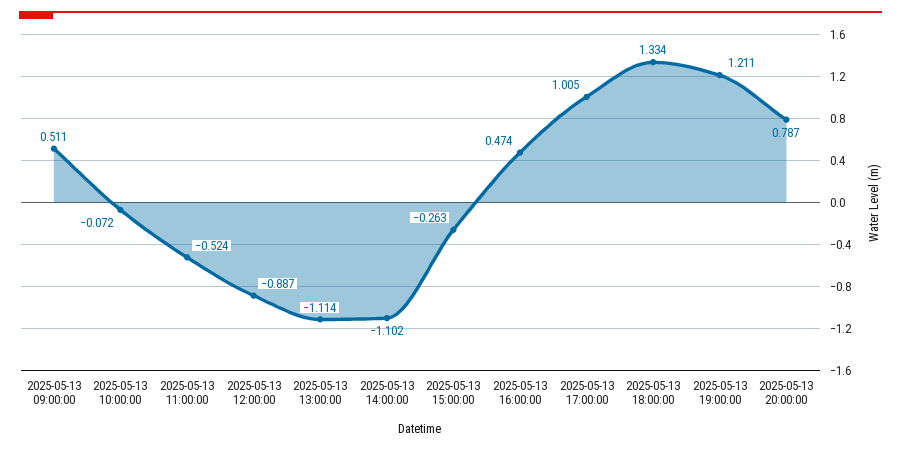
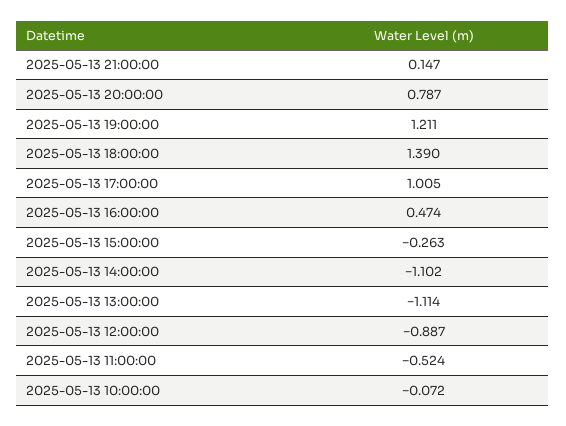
2025-05-13 09:00:00: 0.511 -> none
2025-05-13 18:00:00: 1.334 -> 1.39
2025-05-13 21:00:00: none -> 0.147

